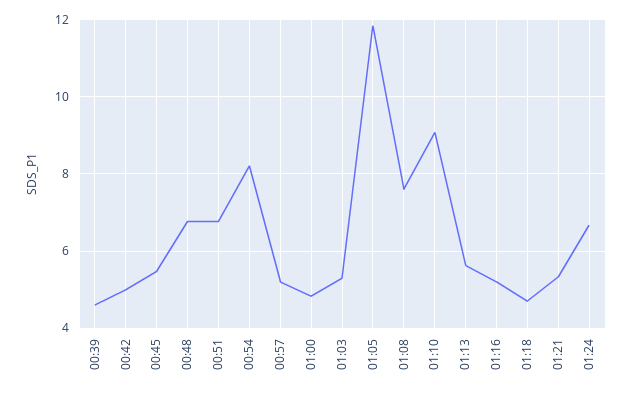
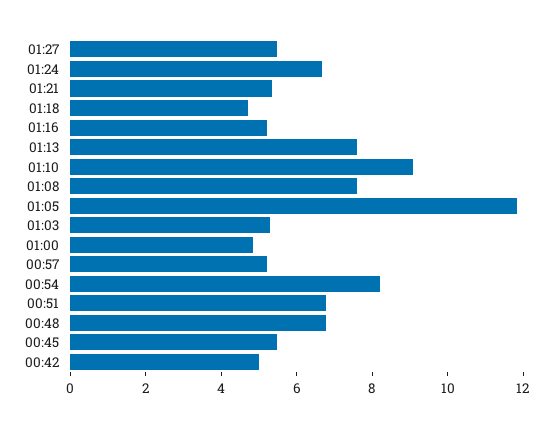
00:39: 4.6 -> none
01:13: 5.6 -> 7.5
01:27: none -> 5.5

